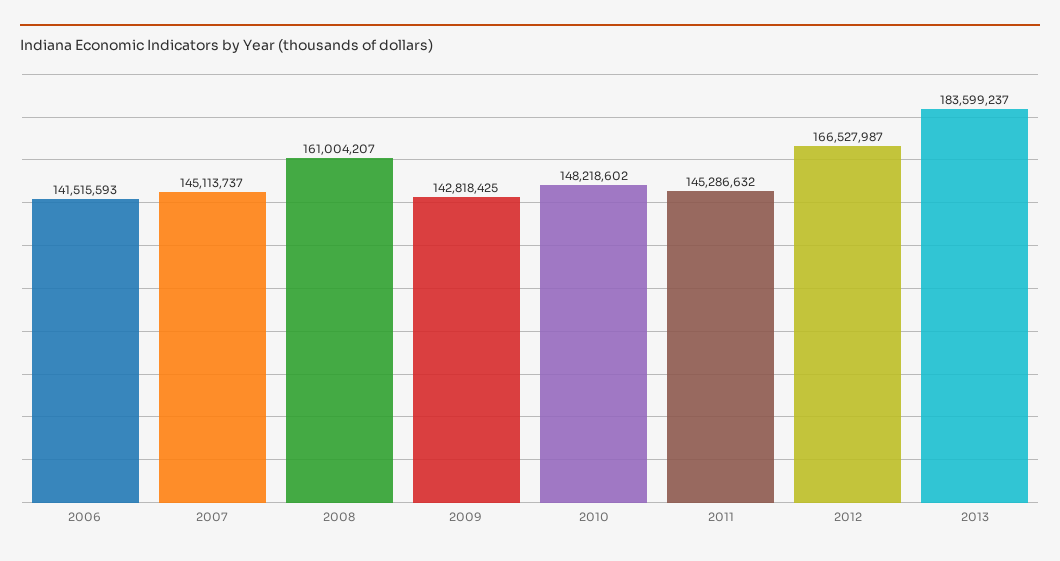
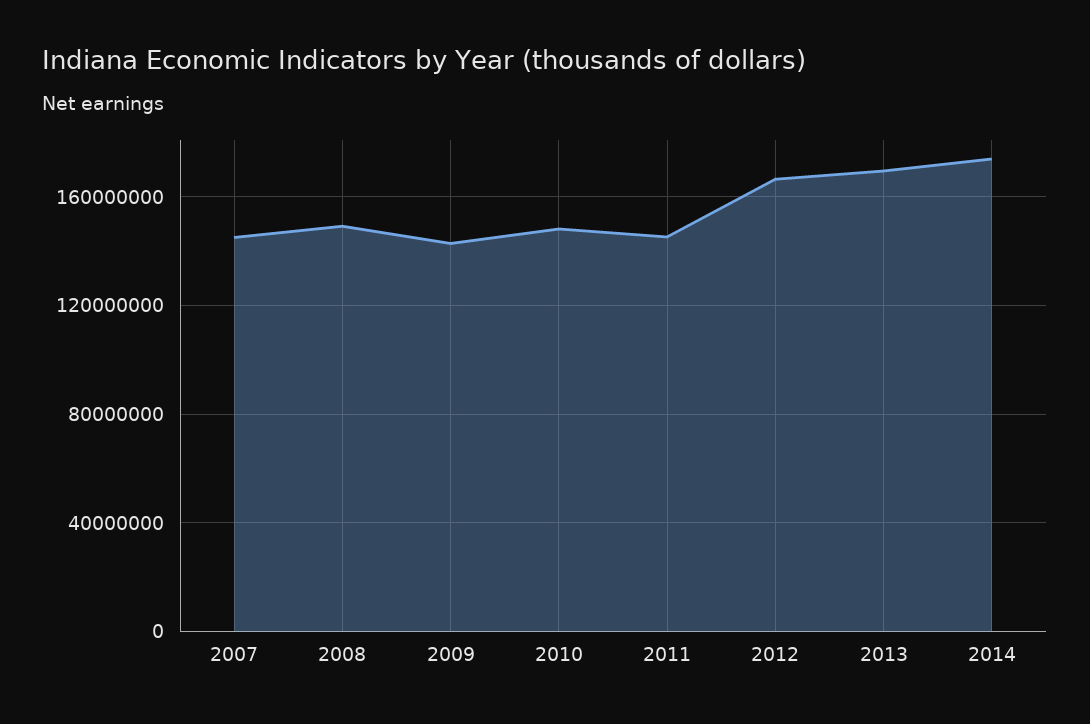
2006: 141515593 -> none
2008: 161004207 -> 150000000
2013: 183599237 -> 170000000
2014: none -> 175000000

